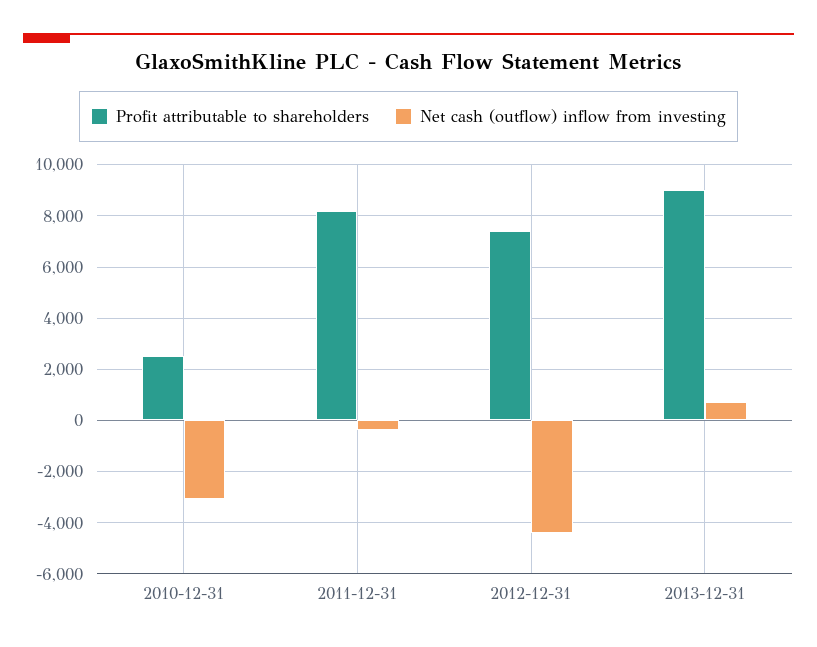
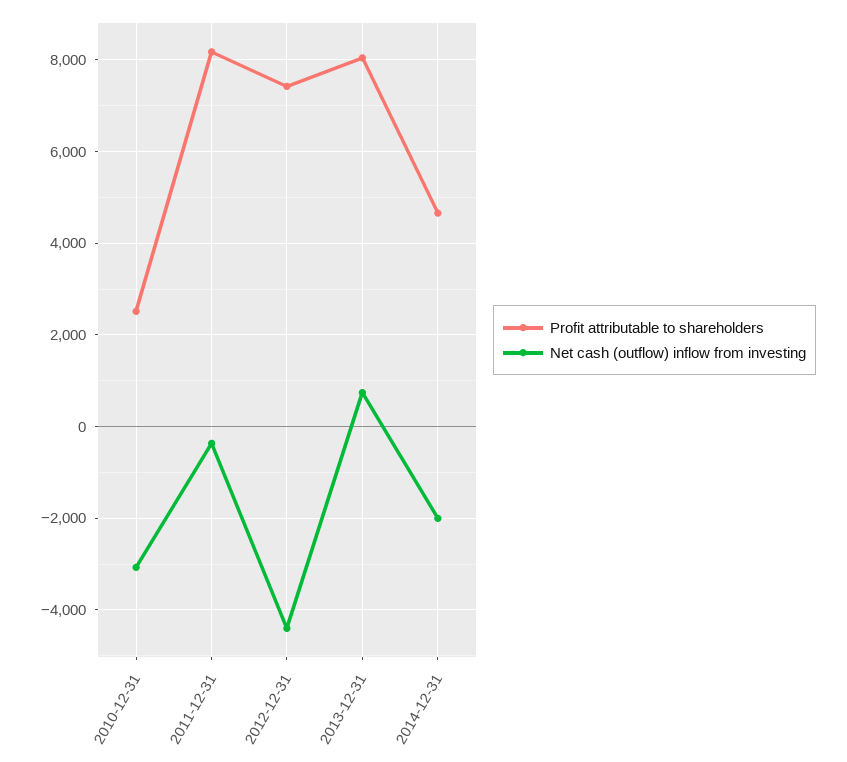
Profit attributable to shareholders, 2013-12-31: 9000 -> 8000
Profit attributable to shareholders, 2014-12-31: none -> 4600
Net cash (outflow) inflow from investing, 2014-12-31: none -> -2000

